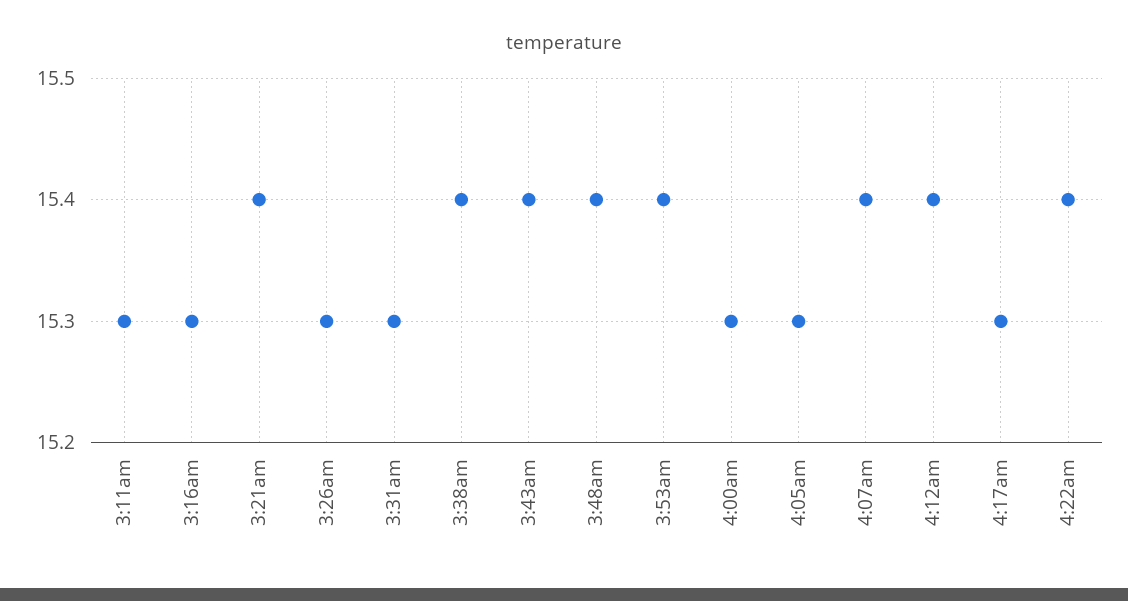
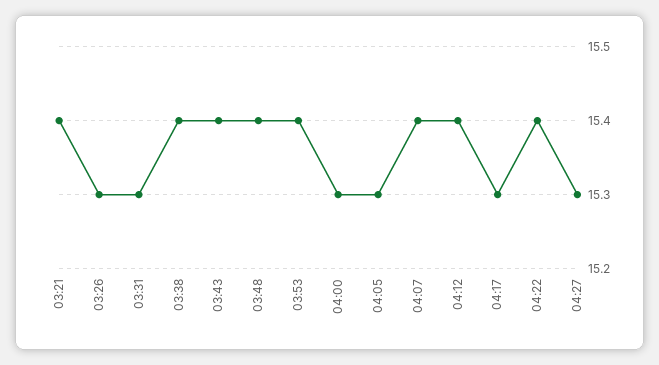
3:11am: 15.3 -> none
3:16am: 15.3 -> none
04:27: none -> 15.3

